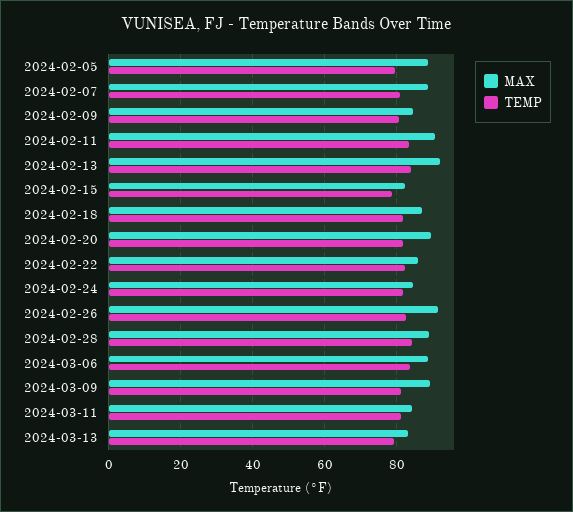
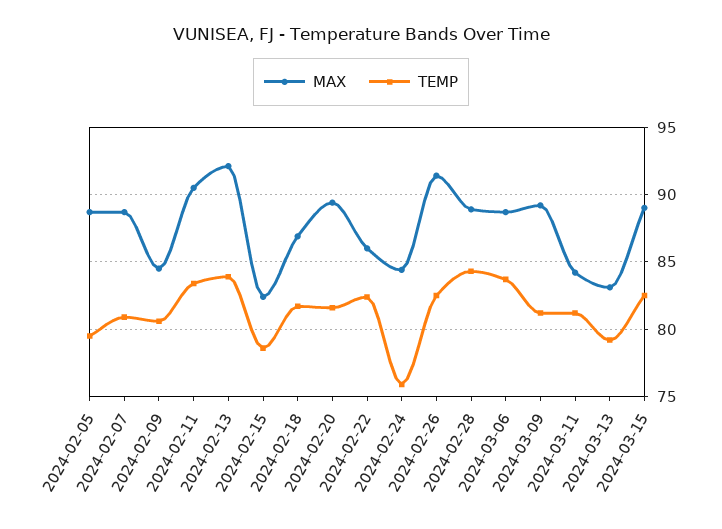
TEMP, 2024-02-24: 82 -> 76
MAX, 2024-03-15: none -> 89
TEMP, 2024-03-15: none -> 82.5

